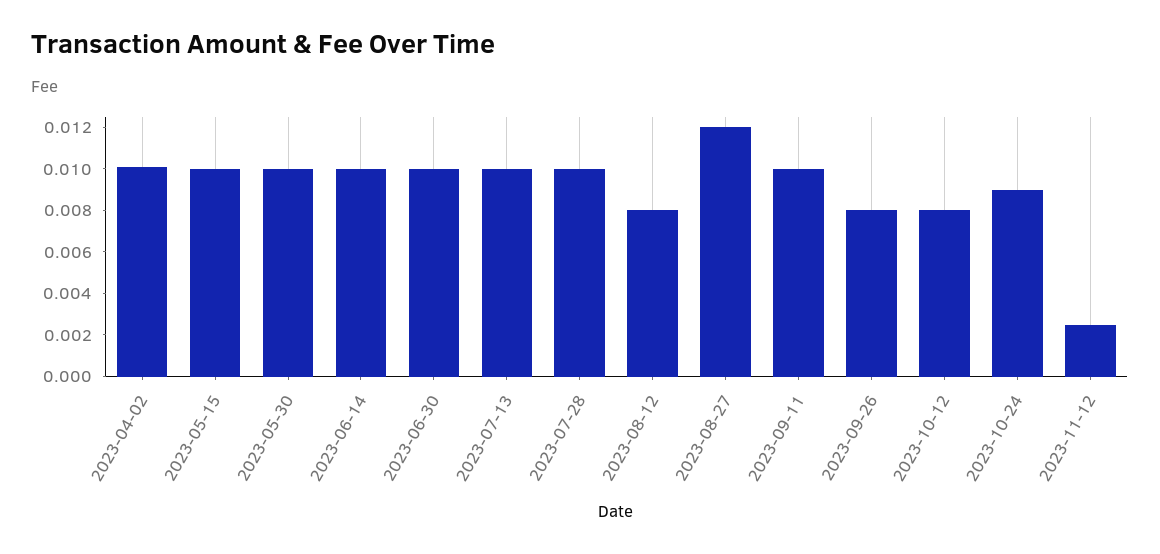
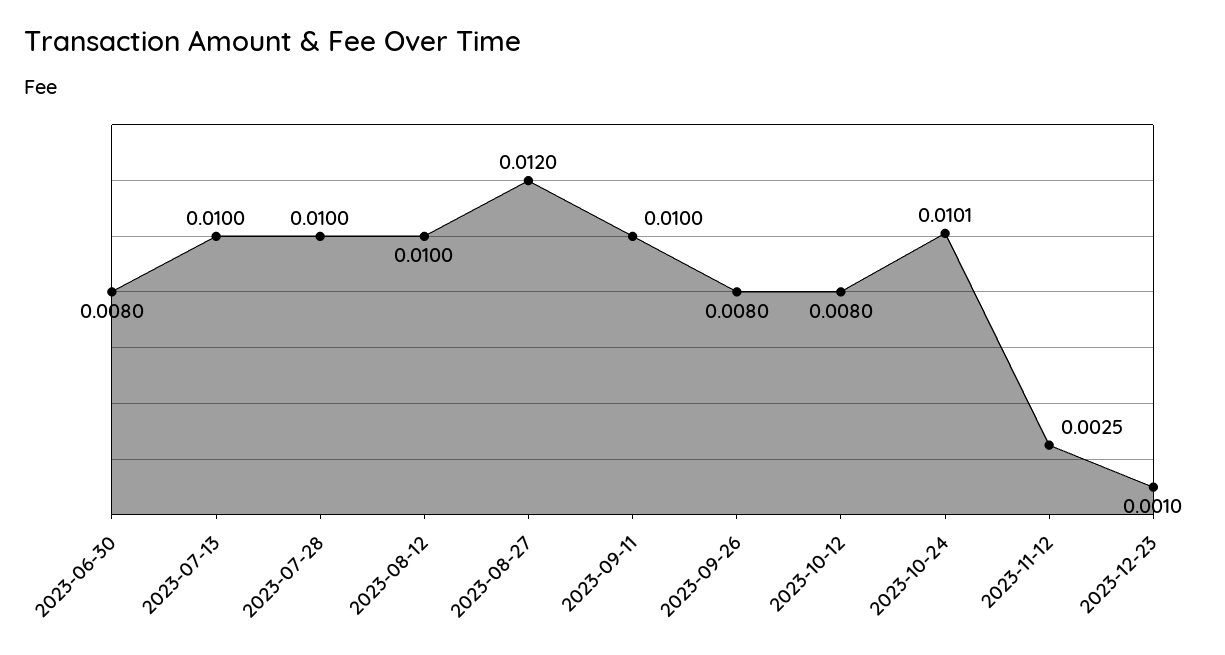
2023-04-02: 0.01 -> none
2023-05-15: 0.01 -> none
2023-05-30: 0.01 -> none
2023-06-14: 0.01 -> none
2023-06-30: 0.01 -> 0.008
2023-08-12: 0.008 -> 0.01
2023-10-24: 0.009 -> 0.0101
2023-12-23: none -> 0.001

